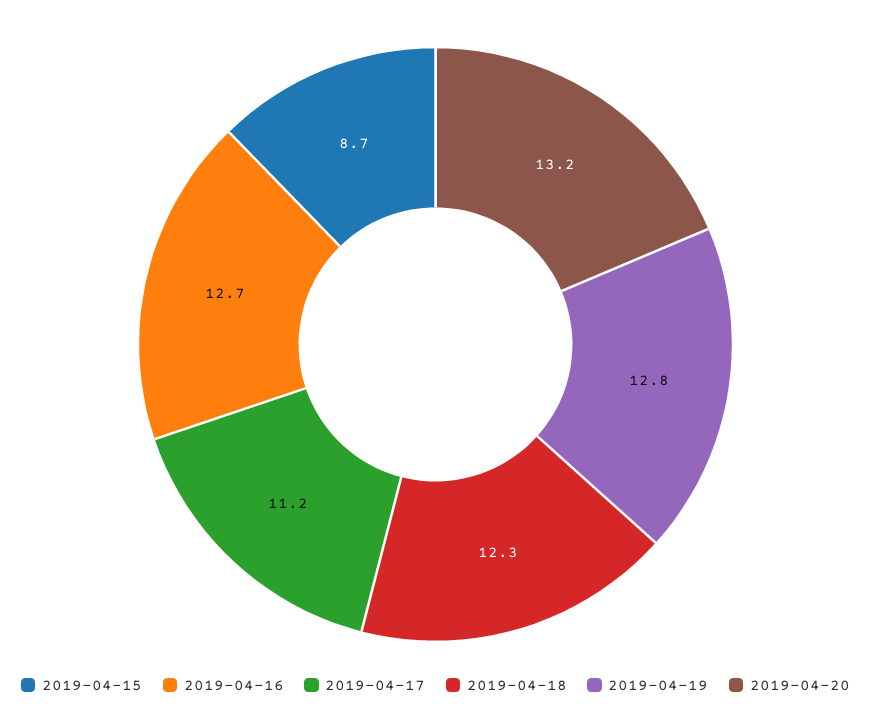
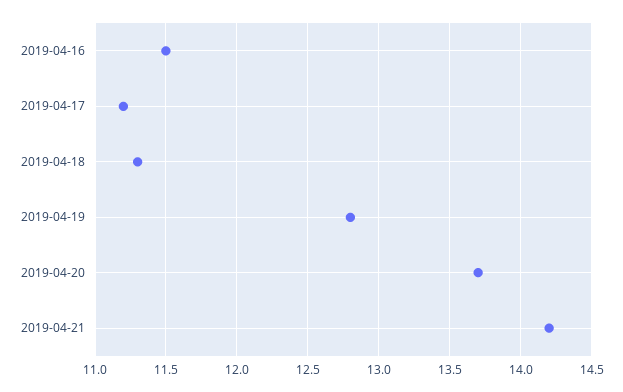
2019-04-15: 8.7 -> none
2019-04-16: 12.7 -> 11.5
2019-04-18: 12.3 -> 11.3
2019-04-20: 13.2 -> 13.7
2019-04-21: none -> 14.2

